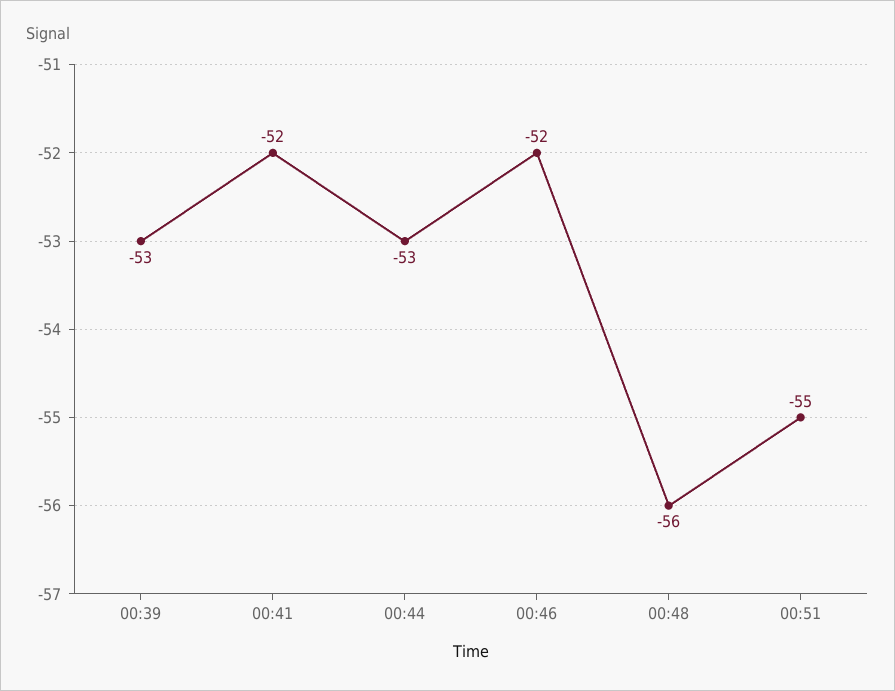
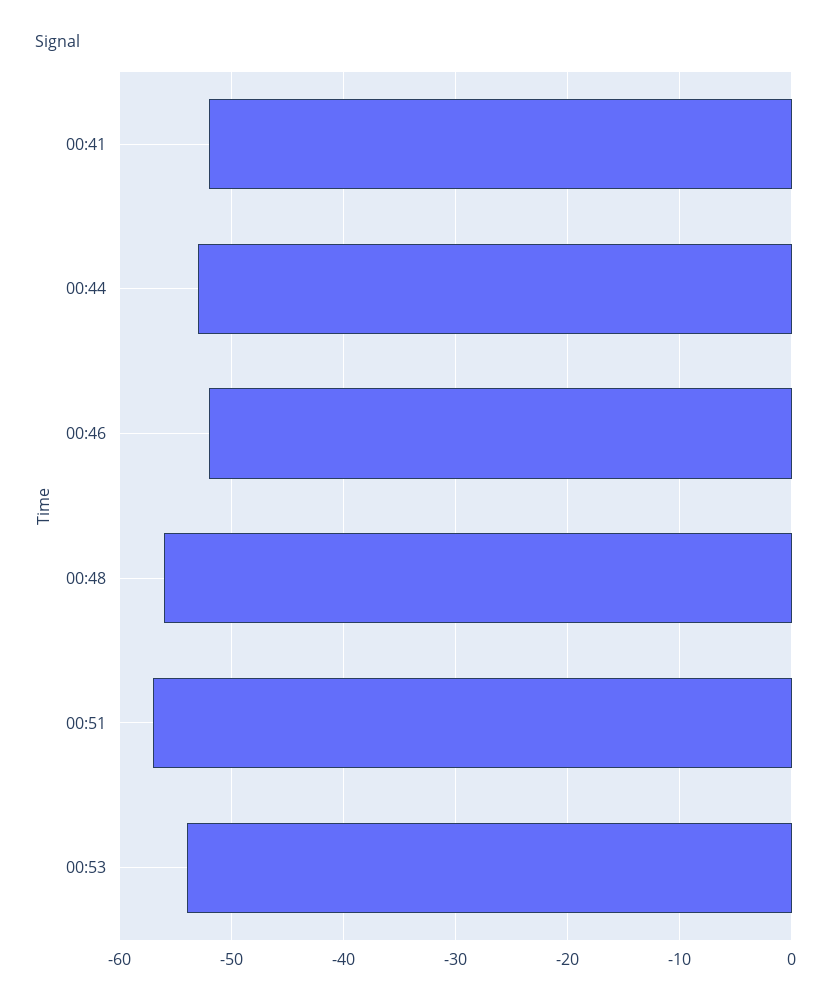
00:39: -53 -> none
00:51: -55 -> -57
00:53: none -> -54

